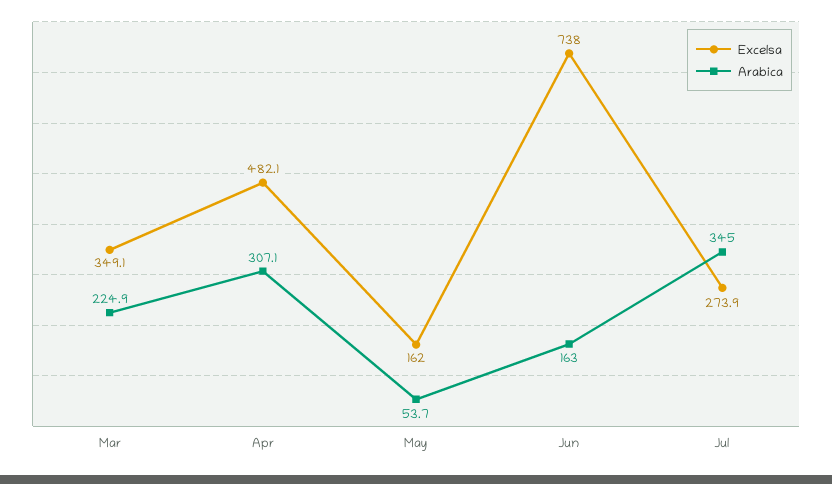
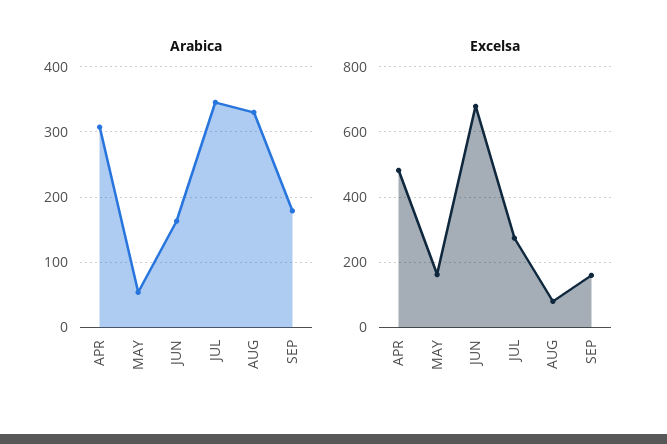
Excelsa, Mar: 349.1 -> none
Arabica, Mar: 224.9 -> none
Excelsa, Jun: 738 -> 680
Arabica, AUG: none -> 330
Arabica, SEP: none -> 180
Excelsa, AUG: none -> 80
Excelsa, SEP: none -> 160

